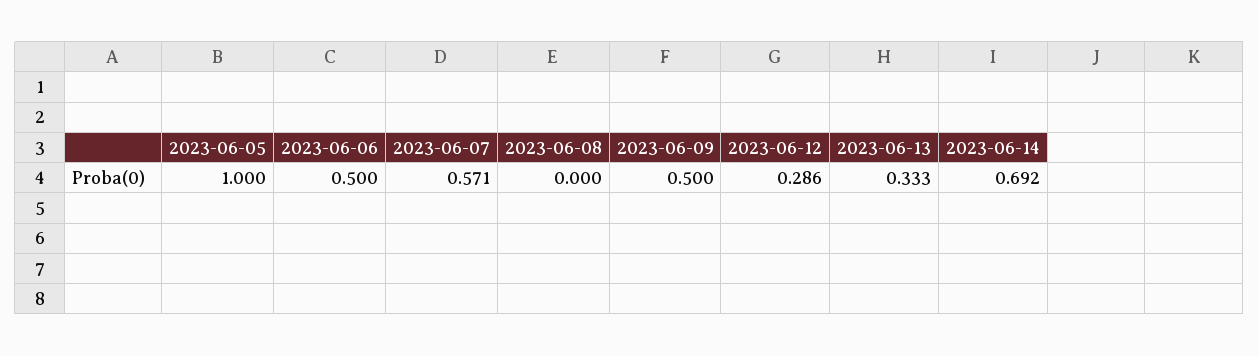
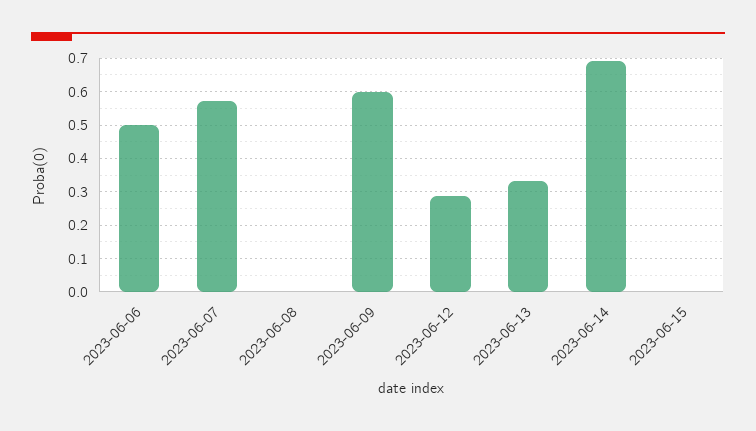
2023-06-05: 1 -> none
2023-06-09: 0.5 -> 0.6
2023-06-15: none -> 0

